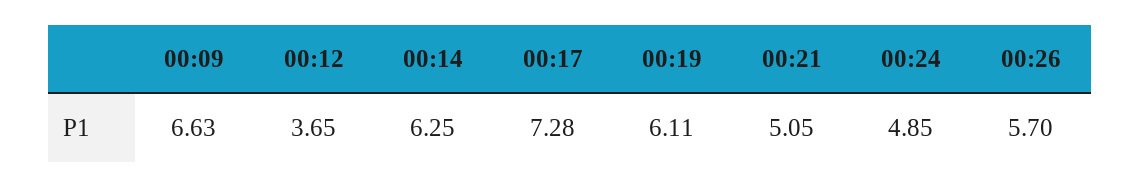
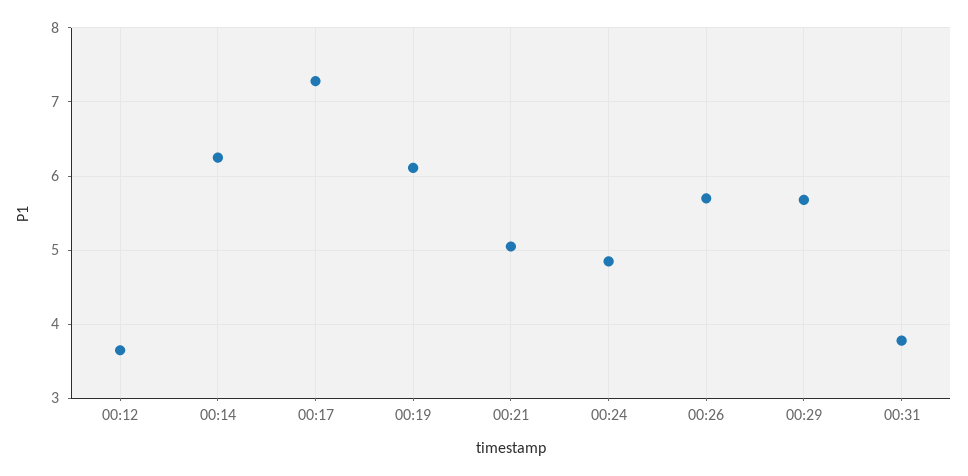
00:09: 6.63 -> none
00:29: none -> 5.7
00:31: none -> 3.8

